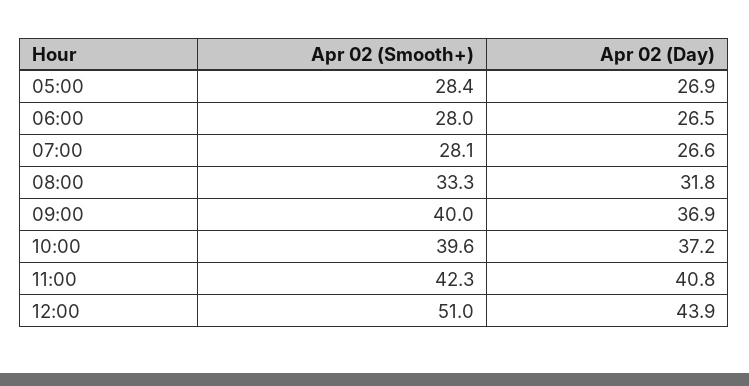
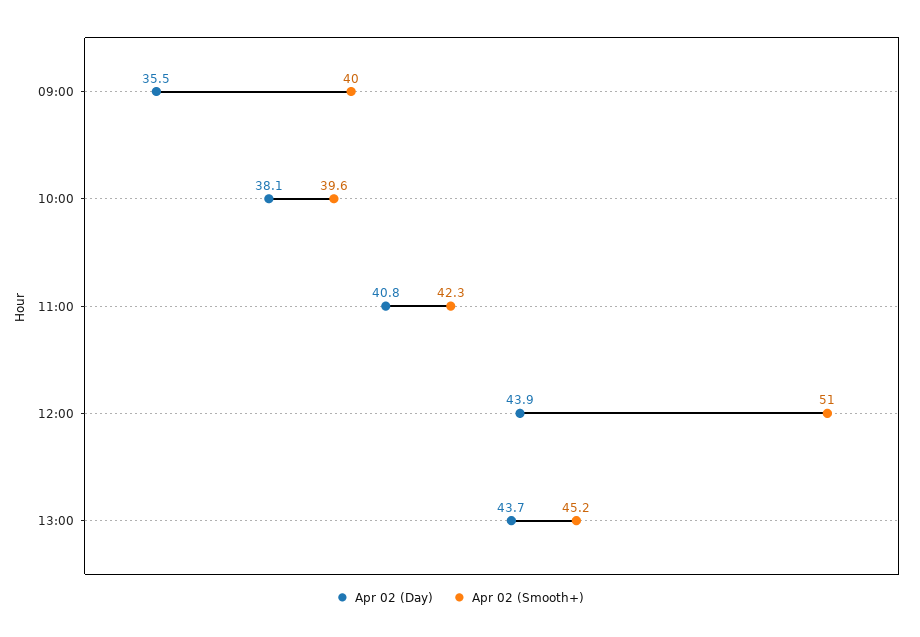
Apr 02 (Smooth+), 05:00: 28.4 -> none
Apr 02 (Day), 05:00: 26.9 -> none
Apr 02 (Smooth+), 06:00: 28 -> none
Apr 02 (Day), 06:00: 26.5 -> none
Apr 02 (Smooth+), 07:00: 28.1 -> none
Apr 02 (Day), 07:00: 26.6 -> none
Apr 02 (Smooth+), 08:00: 33.3 -> none
Apr 02 (Day), 08:00: 31.8 -> none
Apr 02 (Day), 09:00: 36.9 -> 35.5
Apr 02 (Day), 10:00: 37.2 -> 38.1
Apr 02 (Day), 13:00: none -> 43.7
Apr 02 (Smooth+), 13:00: none -> 45.2

